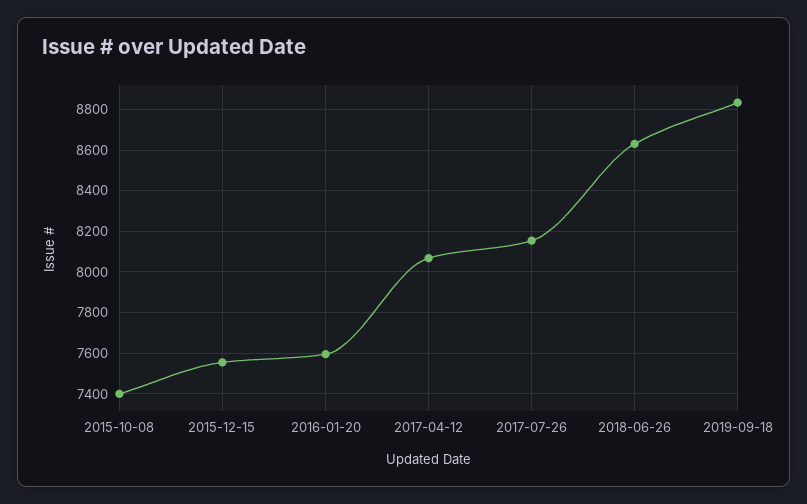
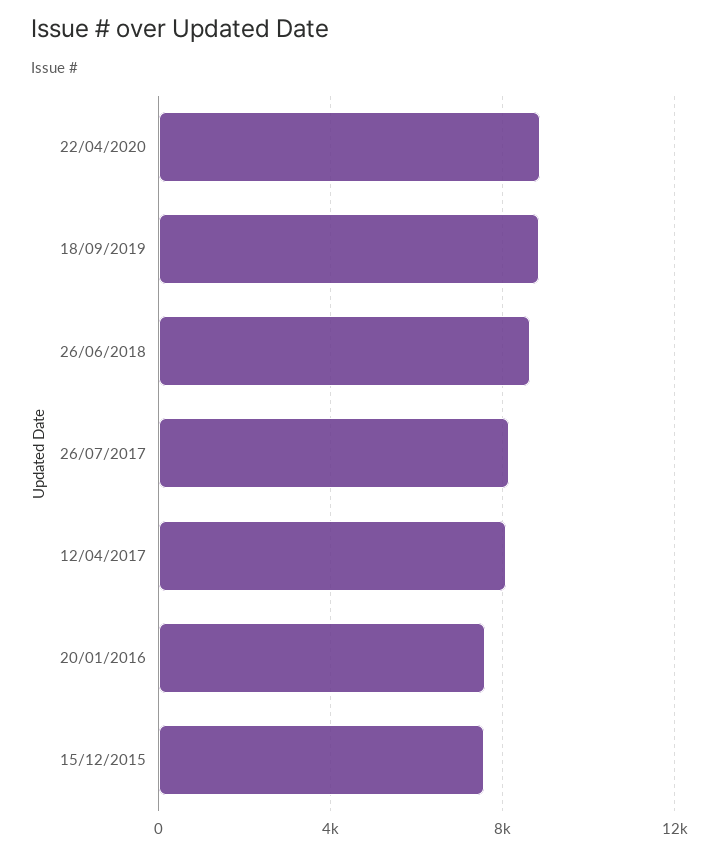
2015-10-08: 7400 -> none
22/04/2020: none -> 9000

